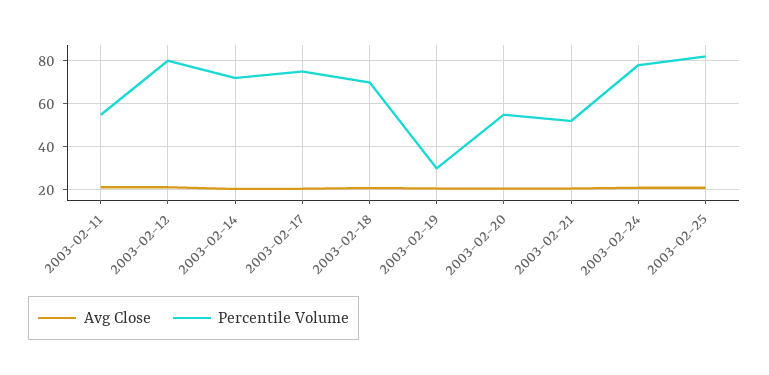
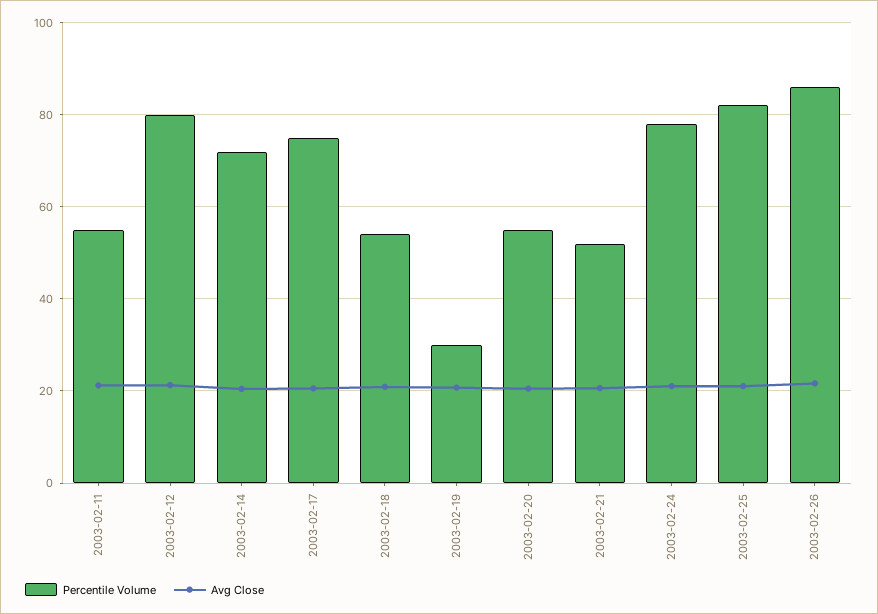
Percentile Volume, 2003-02-18: 70 -> 54
Percentile Volume, 2003-02-26: none -> 86
Avg Close, 2003-02-26: none -> 22

